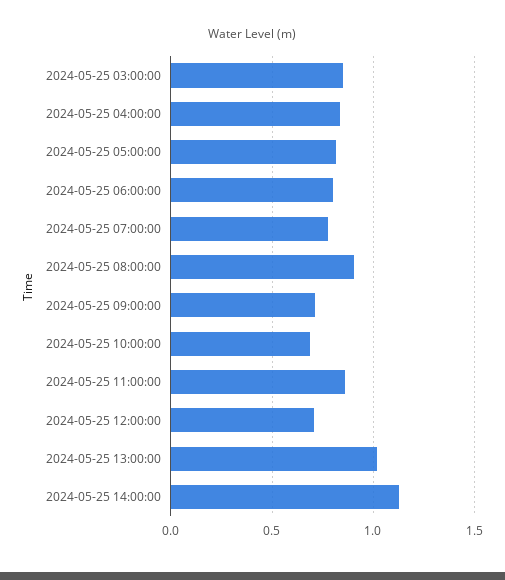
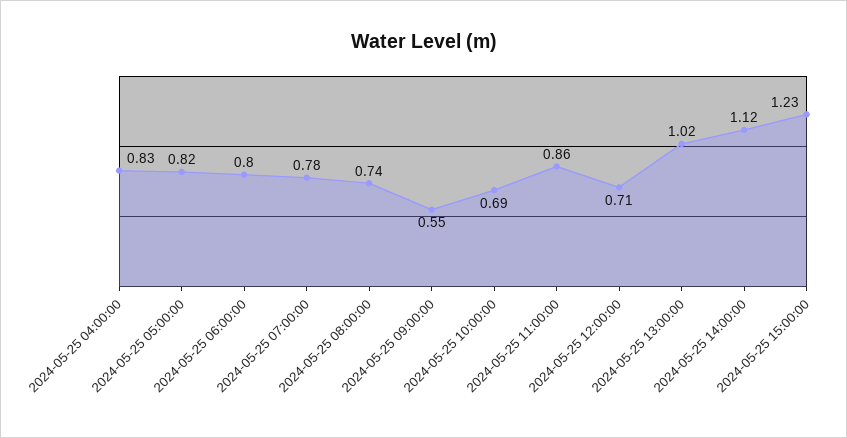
2024-05-25 03:00:00: 0.85 -> none
2024-05-25 08:00:00: 0.9 -> 0.74
2024-05-25 09:00:00: 0.7 -> 0.55
2024-05-25 15:00:00: none -> 1.23

